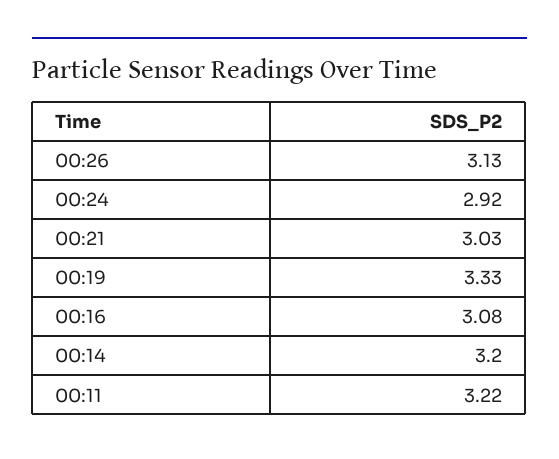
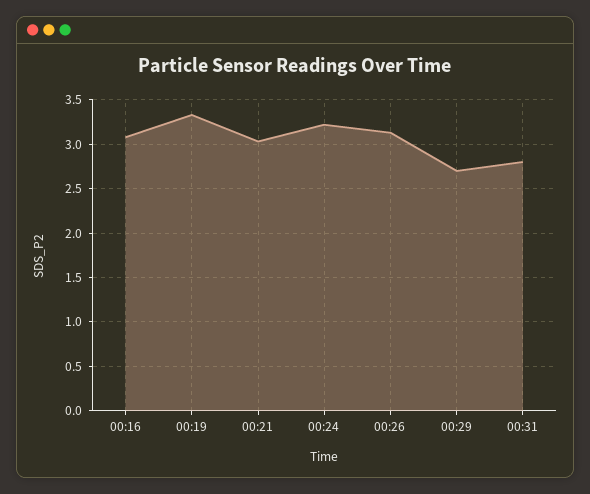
00:24: 2.92 -> 3.2
00:14: 3.2 -> none
00:11: 3.22 -> none
00:29: none -> 2.7
00:31: none -> 2.8

